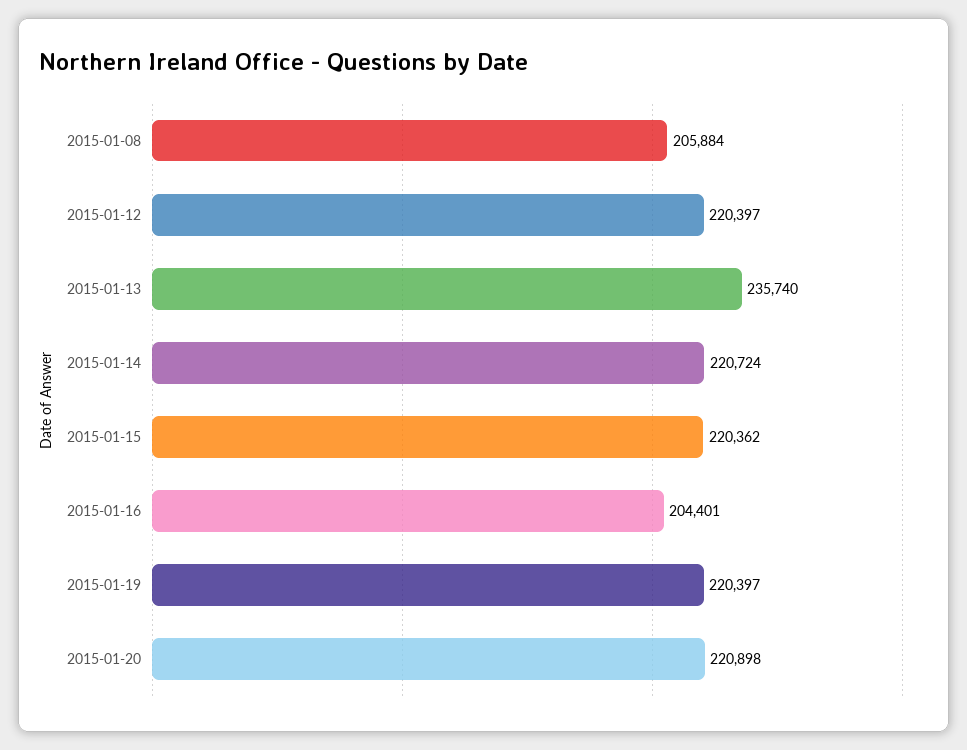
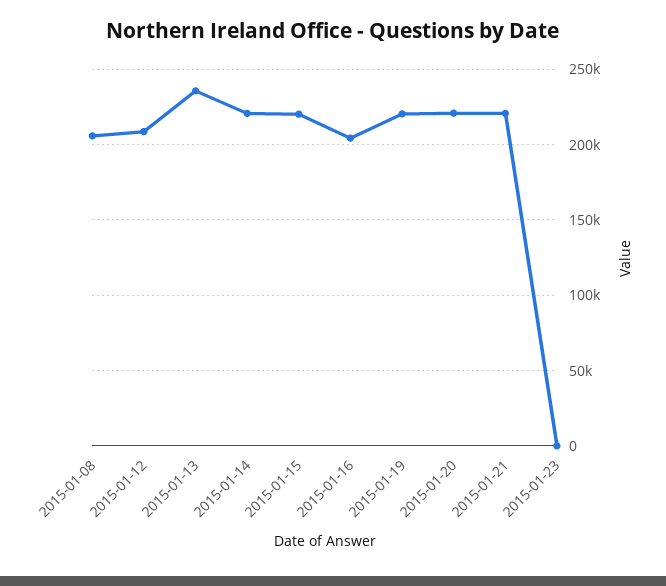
2015-01-12: 220397 -> 210000
2015-01-21: none -> 220000
2015-01-23: none -> 0

